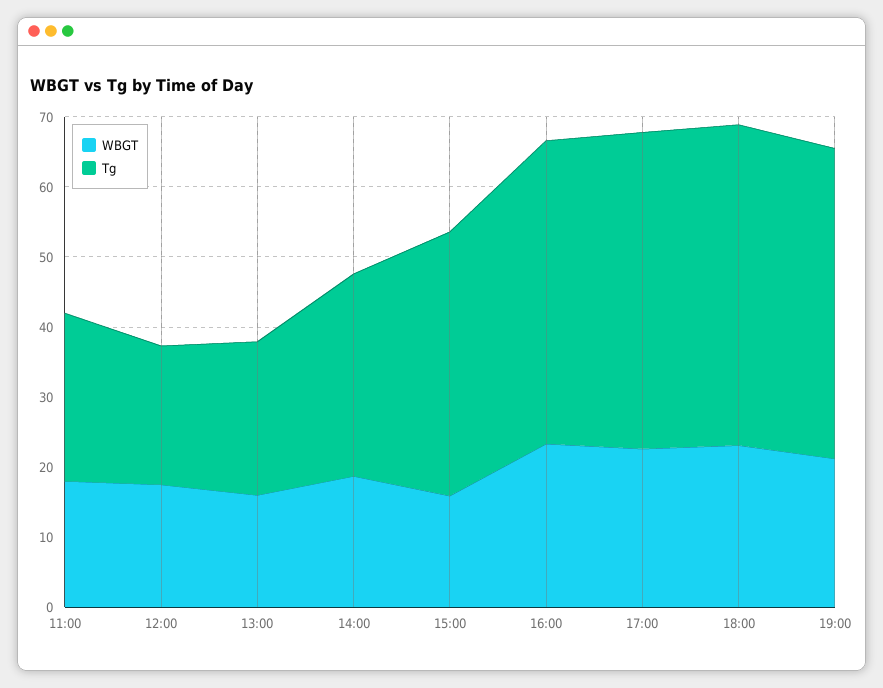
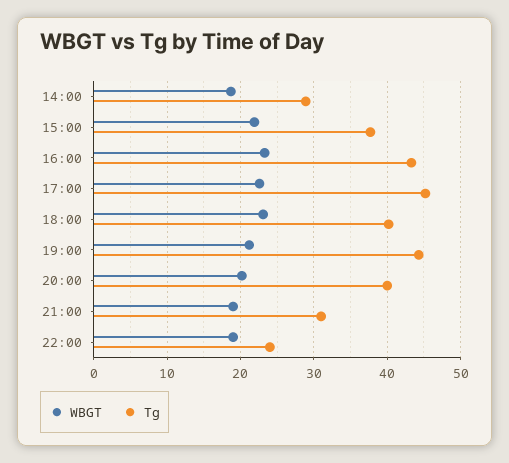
WBGT, 11:00: 18 -> none
Tg, 11:00: 24 -> none
WBGT, 12:00: 18 -> none
Tg, 12:00: 20 -> none
WBGT, 13:00: 16 -> none
Tg, 13:00: 22 -> none
WBGT, 15:00: 16 -> 22
Tg, 18:00: 46 -> 40
WBGT, 20:00: none -> 20
Tg, 20:00: none -> 40
WBGT, 21:00: none -> 19
Tg, 21:00: none -> 31
WBGT, 22:00: none -> 19
Tg, 22:00: none -> 24

